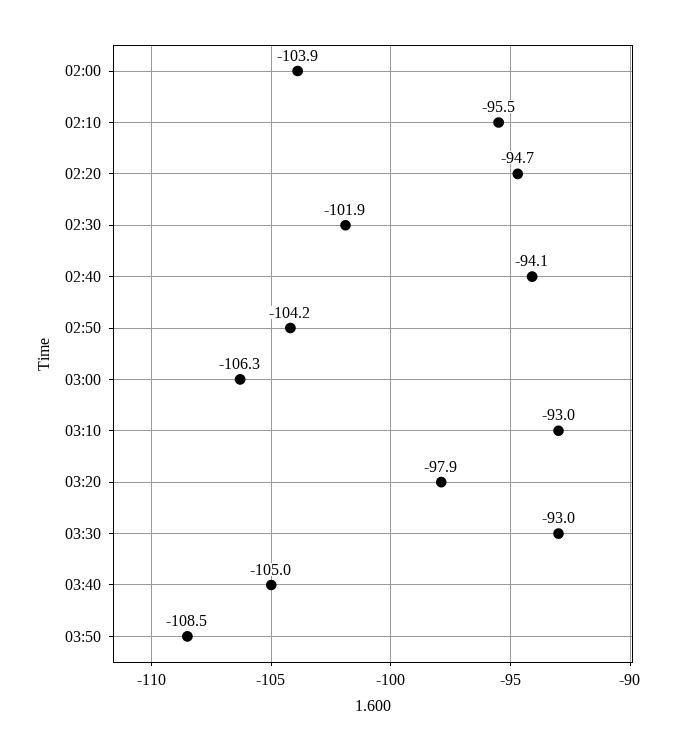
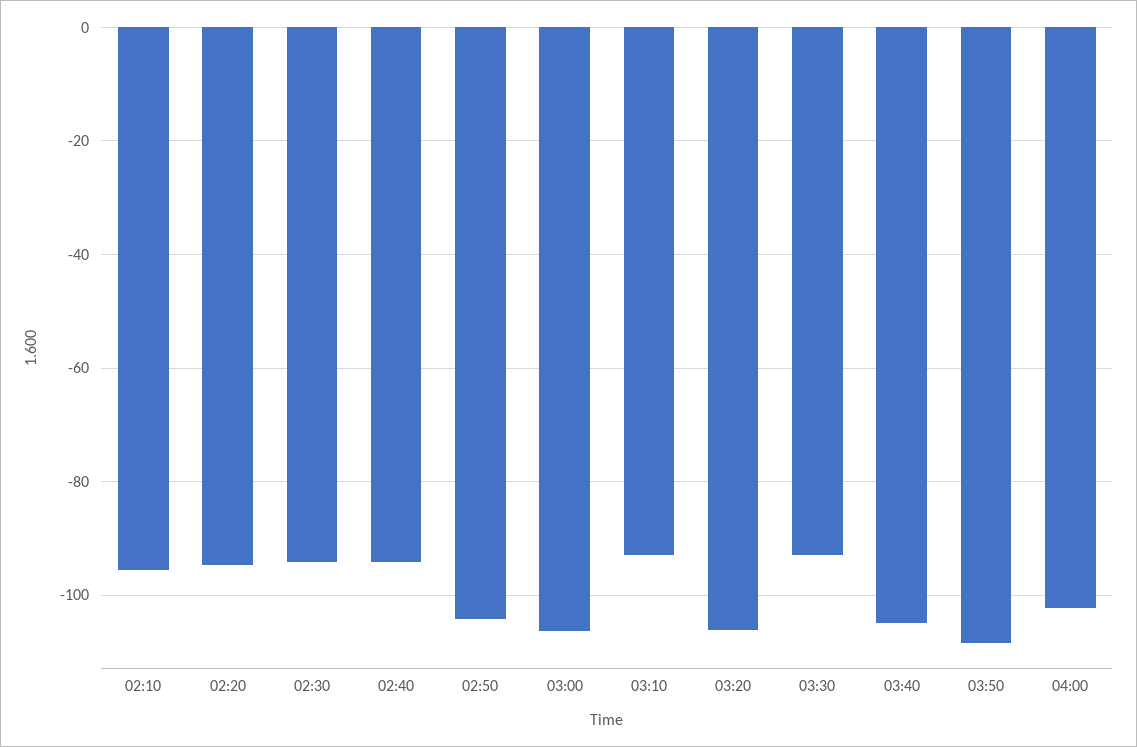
02:00: -103.9 -> none
02:30: -101.9 -> -94
03:20: -97.9 -> -106
04:00: none -> -102

